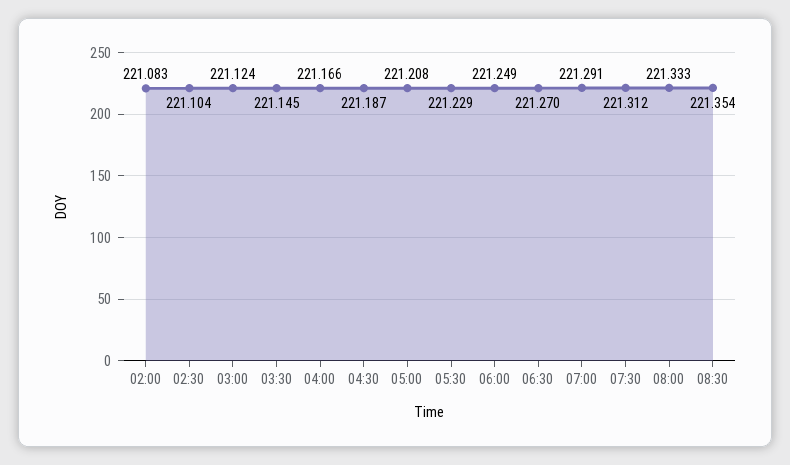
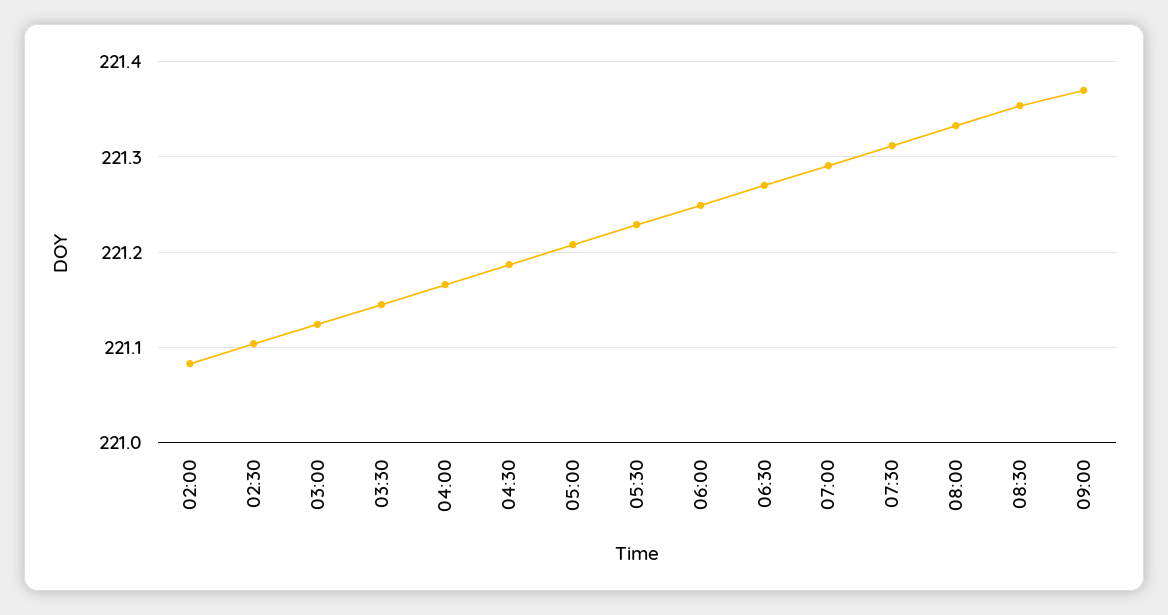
09:00: none -> 221.37

